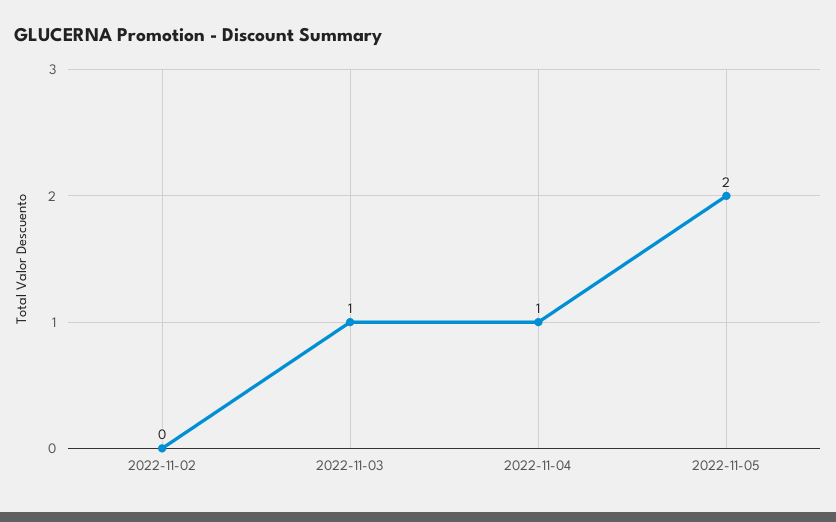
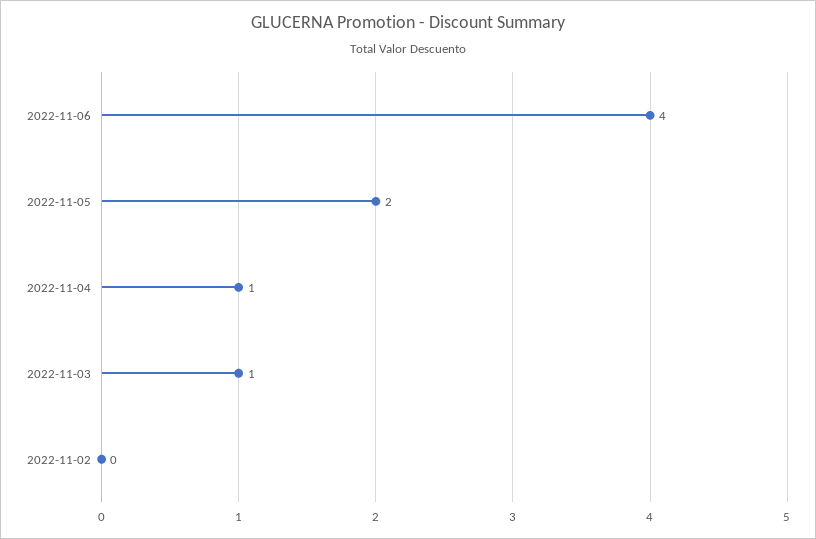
2022-11-06: none -> 4

